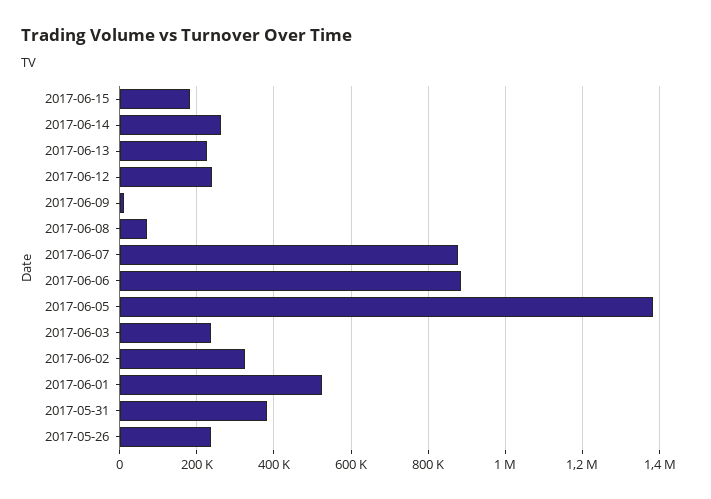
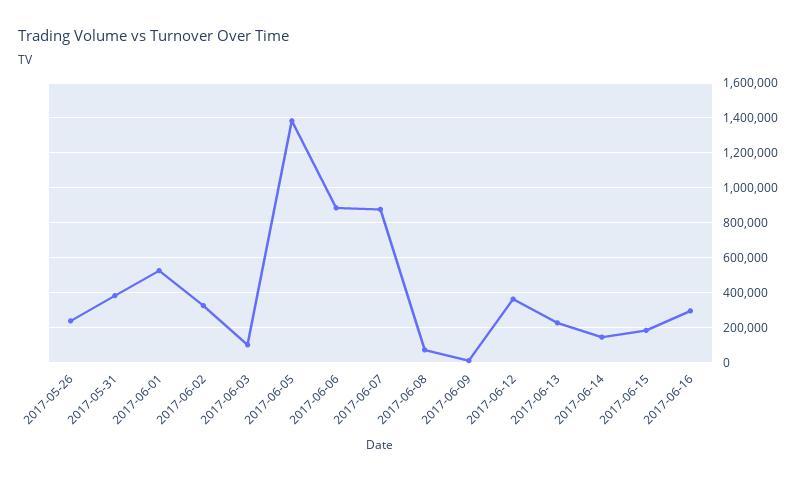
2017-06-14: 260000 -> 150000
2017-06-12: 240000 -> 350000
2017-06-03: 240000 -> 100000
2017-06-16: none -> 300000

